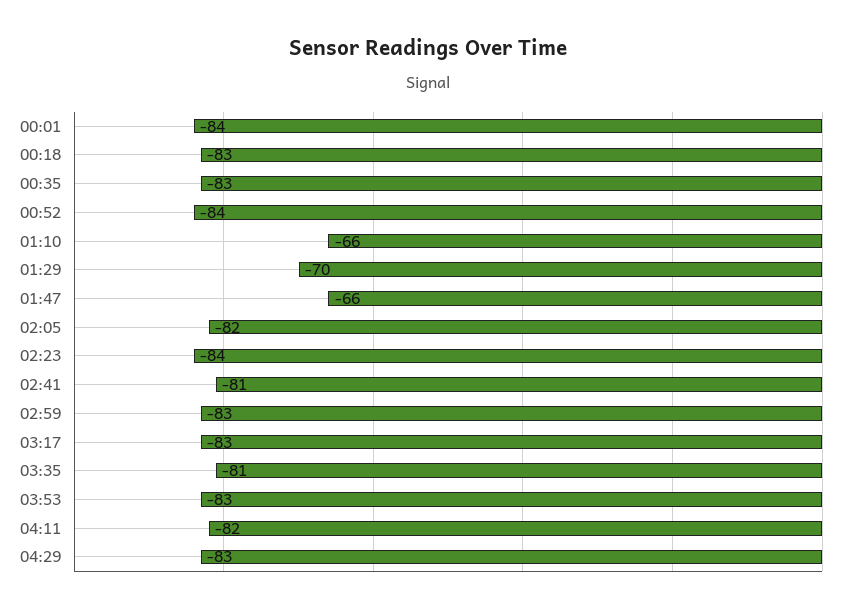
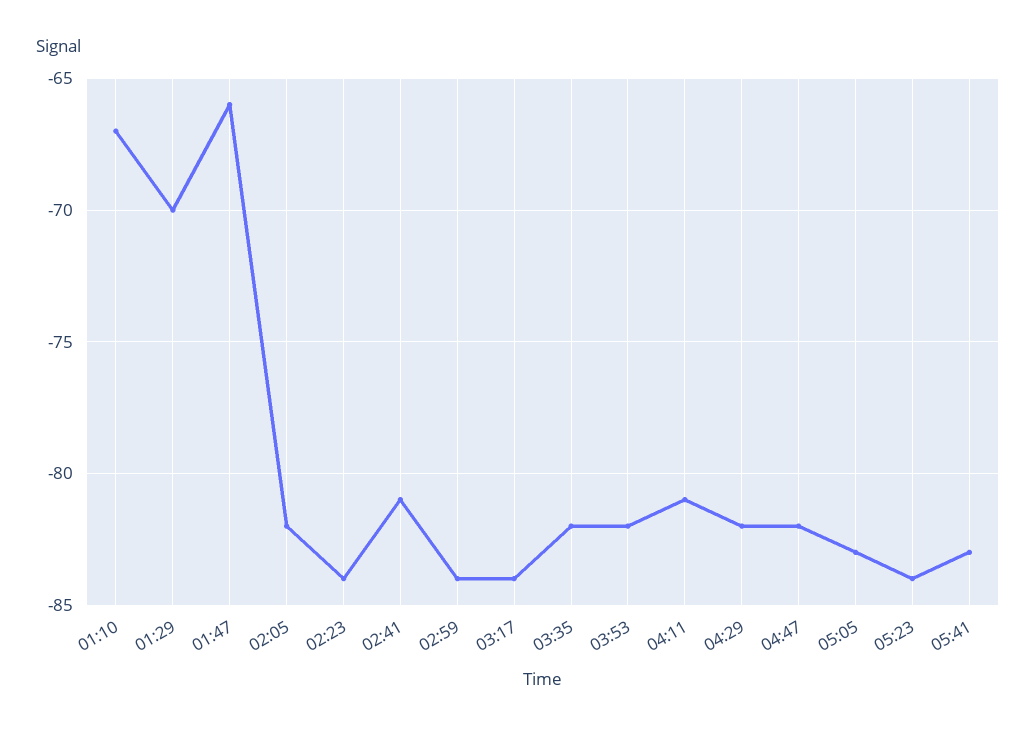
00:01: -84 -> none
00:18: -83 -> none
00:35: -83 -> none
00:52: -84 -> none
01:10: -66 -> -67
02:59: -83 -> -84
03:17: -83 -> -84
03:35: -81 -> -82
03:53: -83 -> -82
04:11: -82 -> -81
04:29: -83 -> -82
04:47: none -> -82
05:05: none -> -83
05:23: none -> -84
05:41: none -> -83

